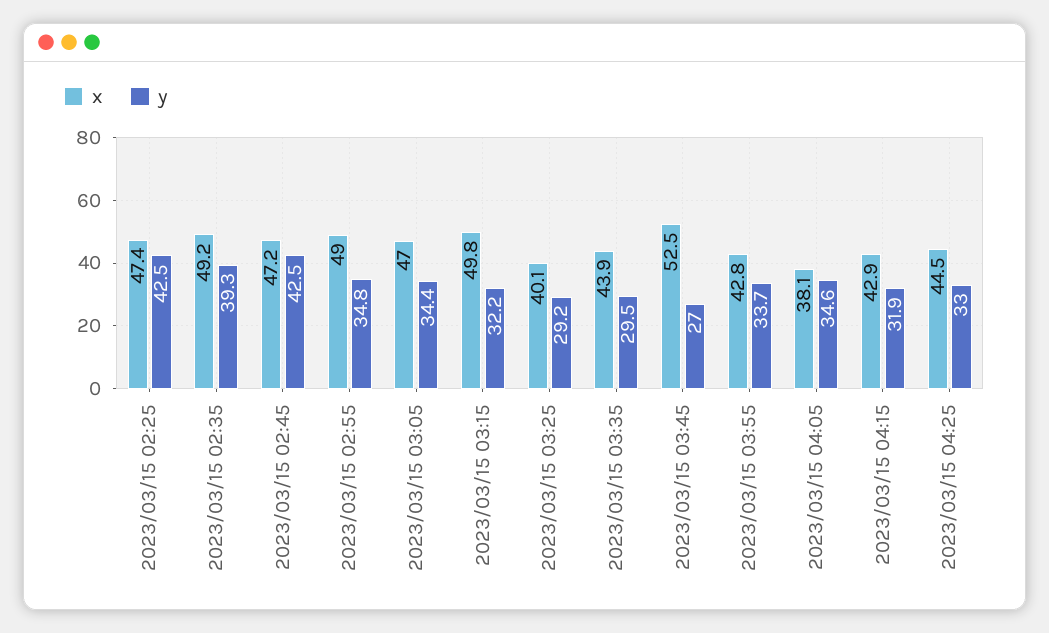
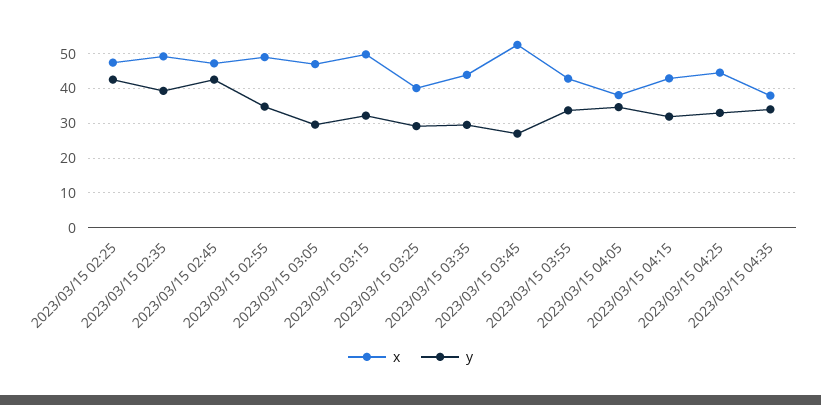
y, 2023/03/15 03:05: 34.4 -> 30
x, 2023/03/15 04:35: none -> 38
y, 2023/03/15 04:35: none -> 34

